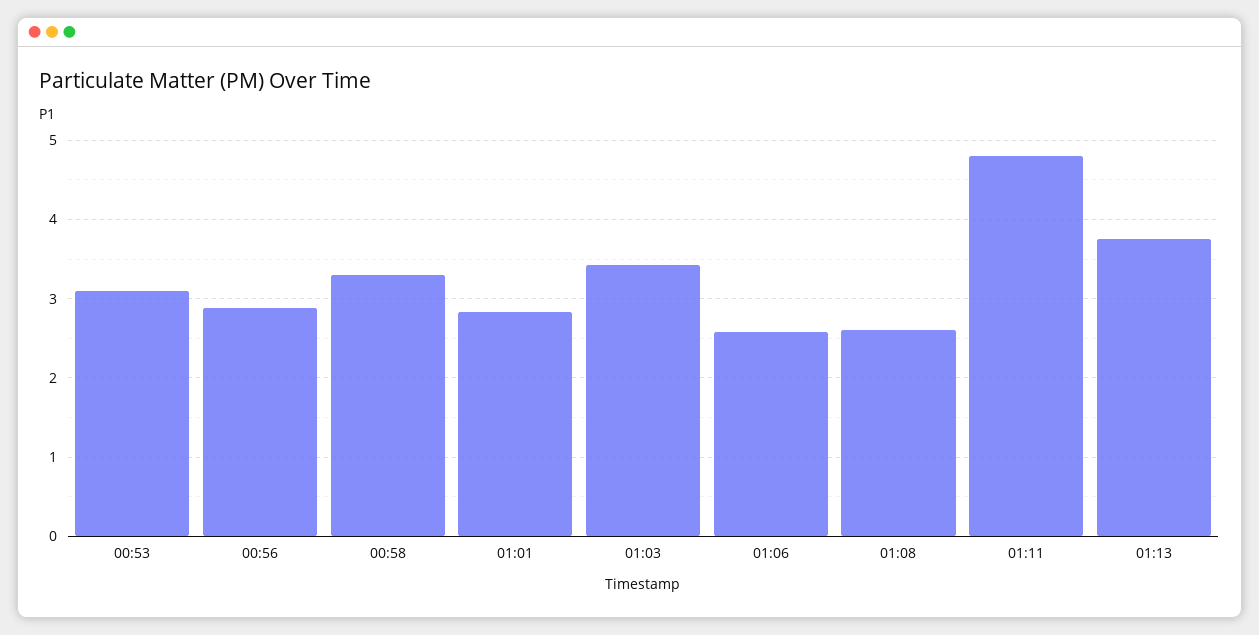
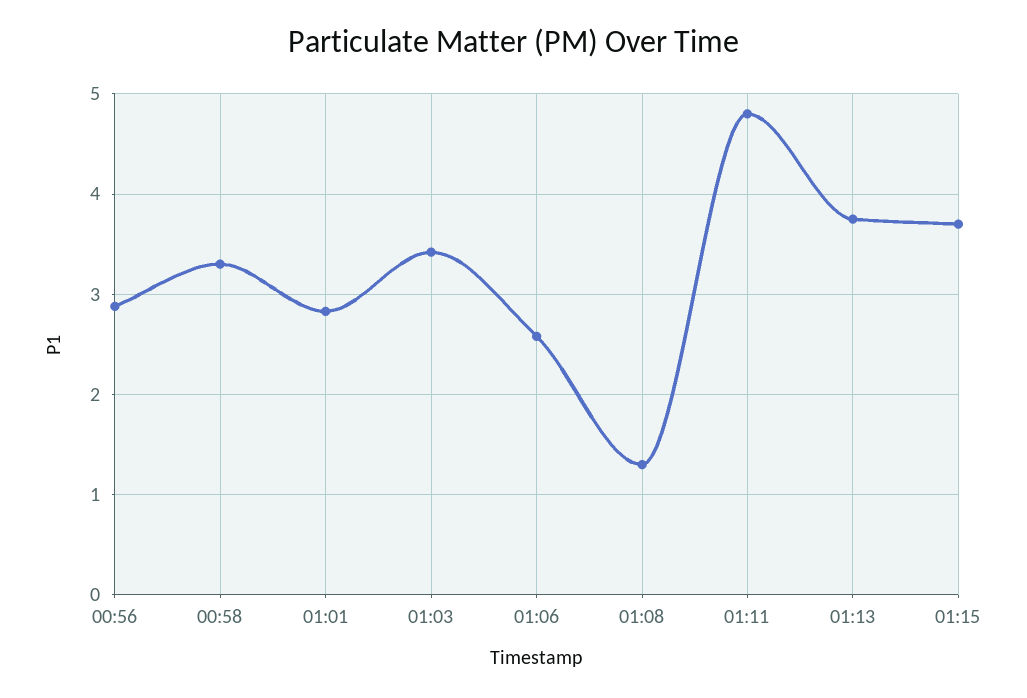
00:53: 3.1 -> none
01:08: 2.6 -> 1.3
01:15: none -> 3.7

